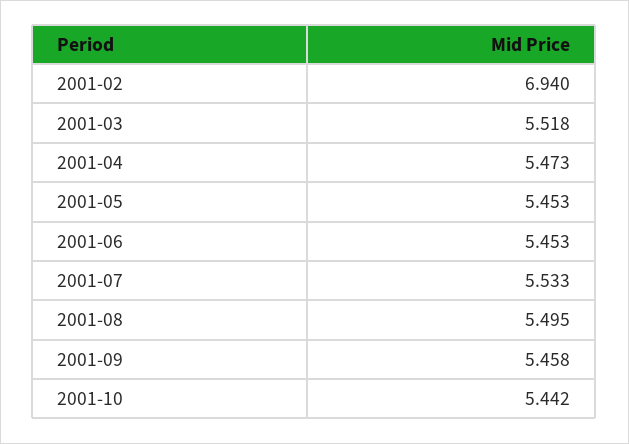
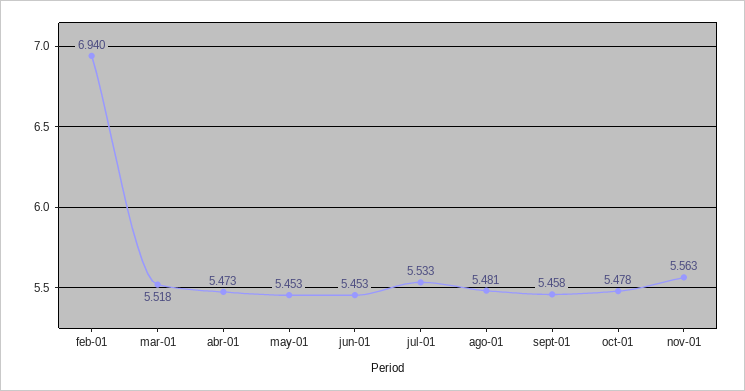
2001-08: 5.495 -> 5.481
2001-10: 5.442 -> 5.478
nov-01: none -> 5.563

